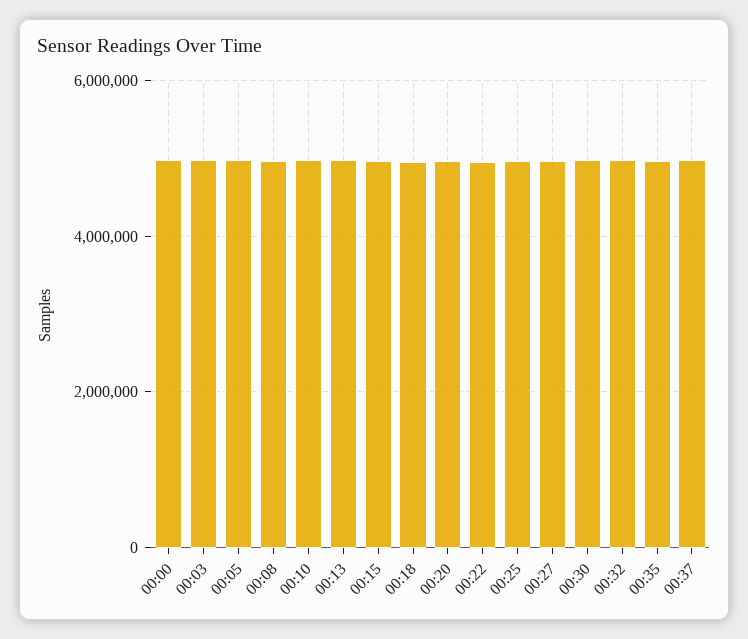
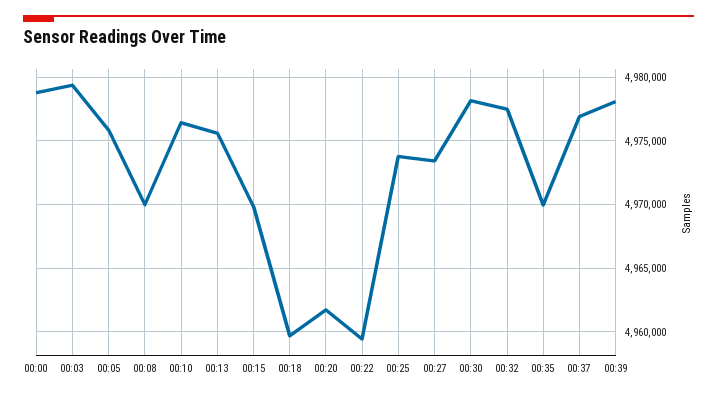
00:39: none -> 4978000

